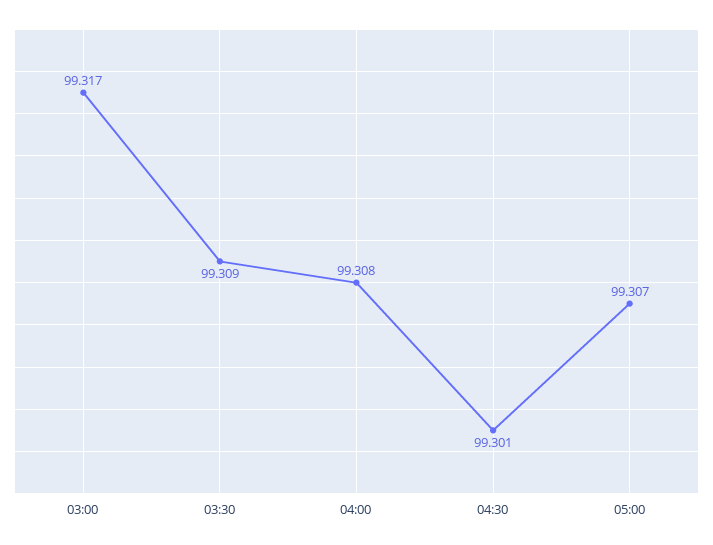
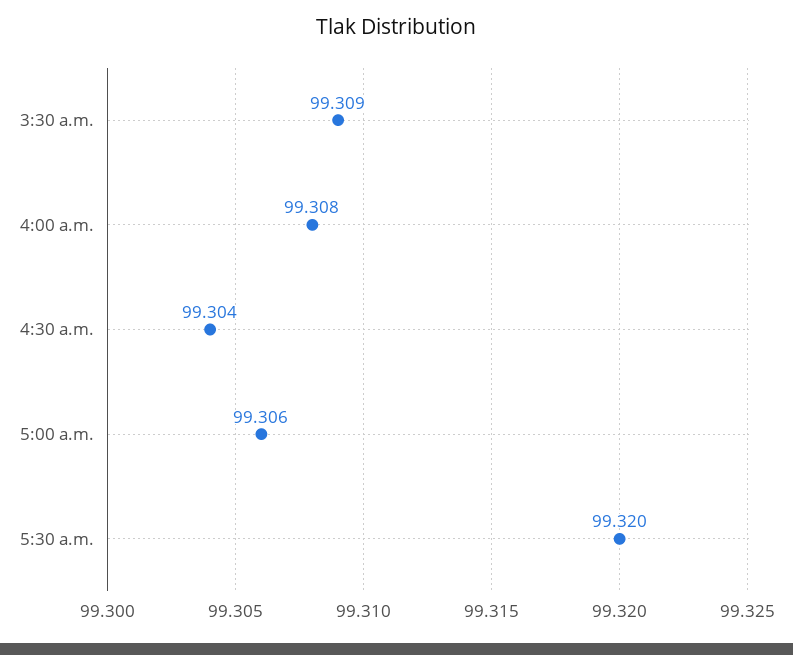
03:00: 99.317 -> none
04:30: 99.301 -> 99.304
05:00: 99.307 -> 99.306
5:30 a.m.: none -> 99.32

